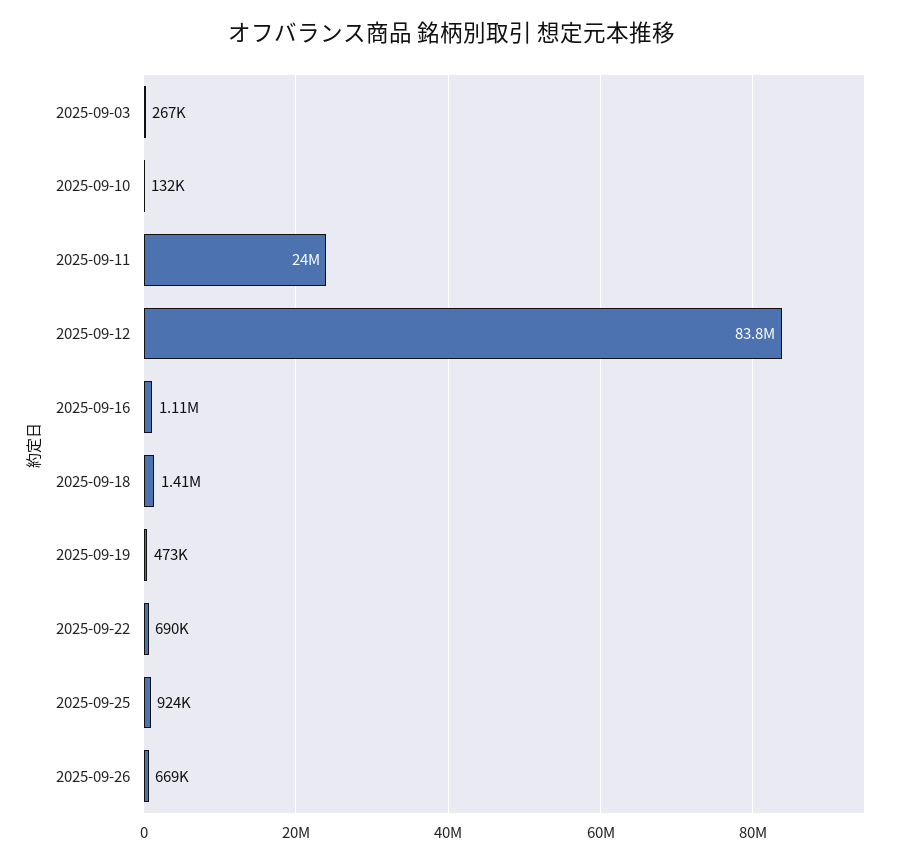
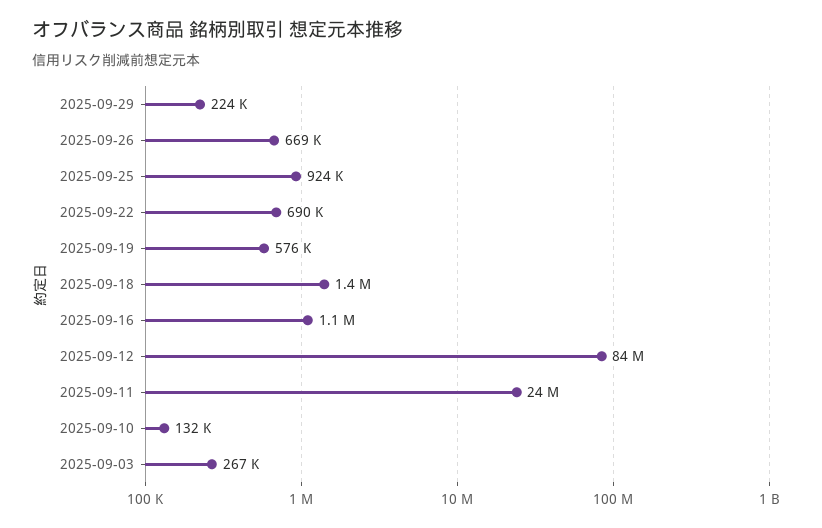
2025-09-19: 473000 -> 576000
2025-09-29: none -> 224000

